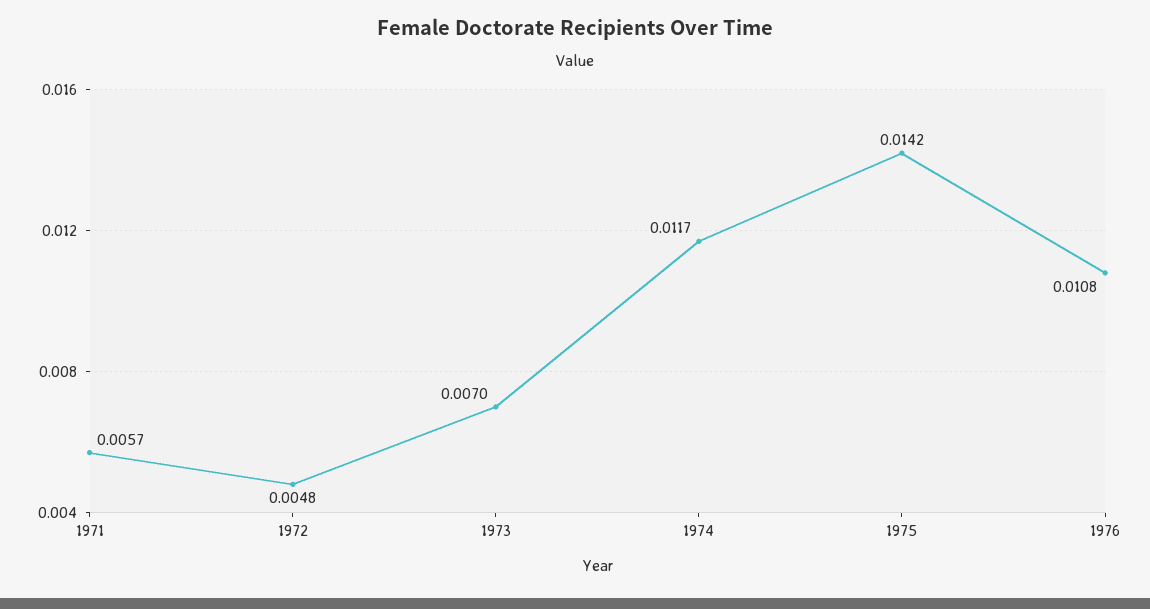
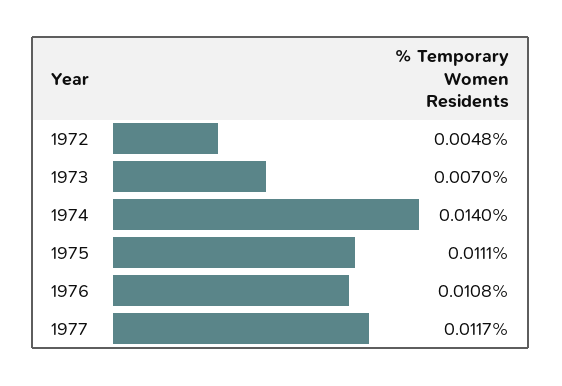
1971: 0.0057 -> none
1974: 0.0117 -> 0.014
1975: 0.0142 -> 0.0111
1977: none -> 0.0117

